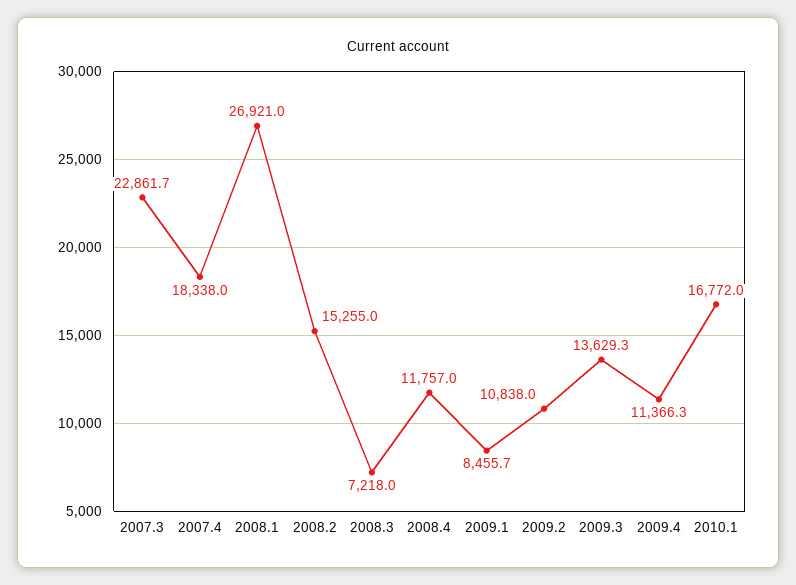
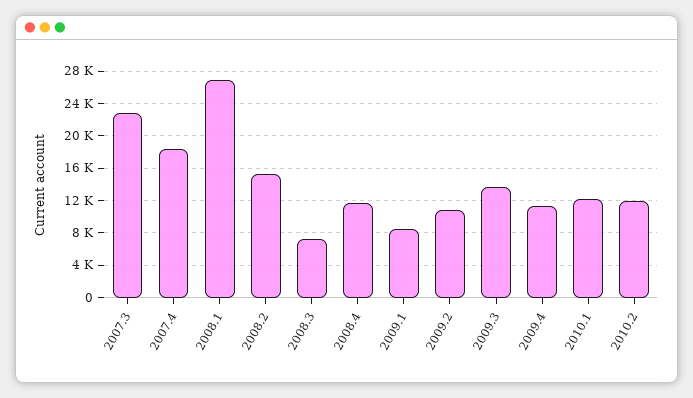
2010.1: 16772 -> 12000
2010.2: none -> 12000

